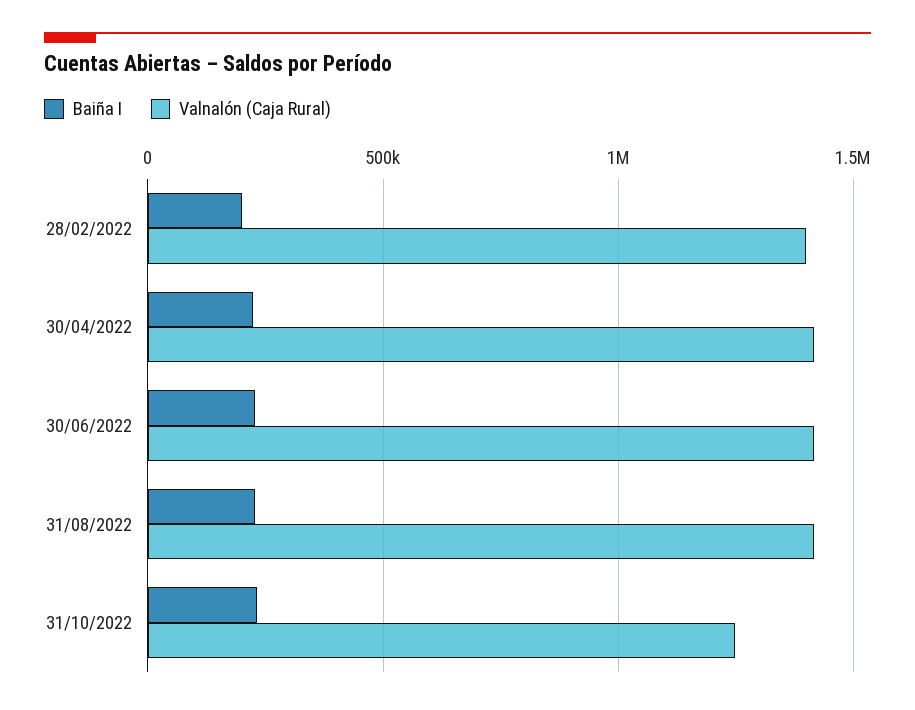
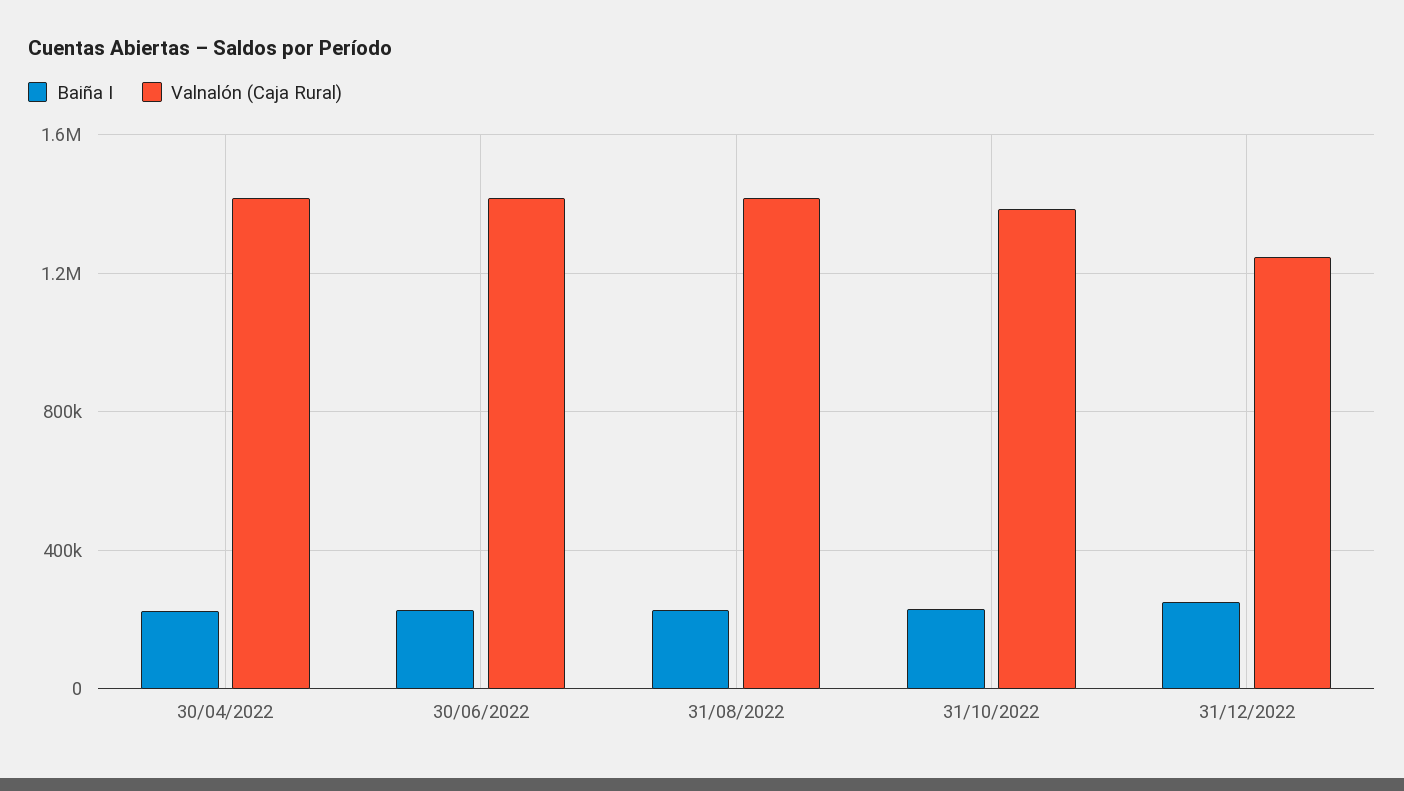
Baiña I, 28/02/2022: 200000 -> none
Valnalón (Caja Rural), 28/02/2022: 1400000 -> none
Valnalón (Caja Rural), 31/10/2022: 1250000 -> 1400000
Baiña I, 31/12/2022: none -> 250000
Valnalón (Caja Rural), 31/12/2022: none -> 1250000

